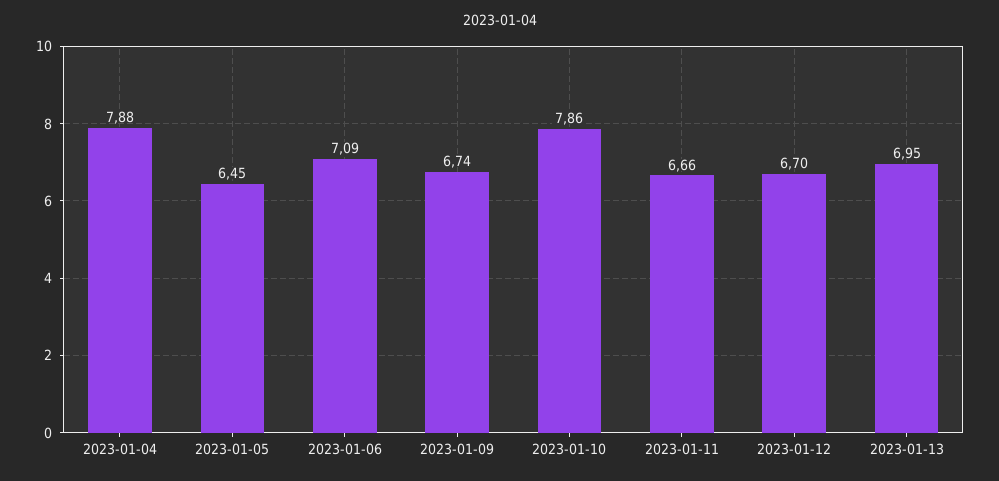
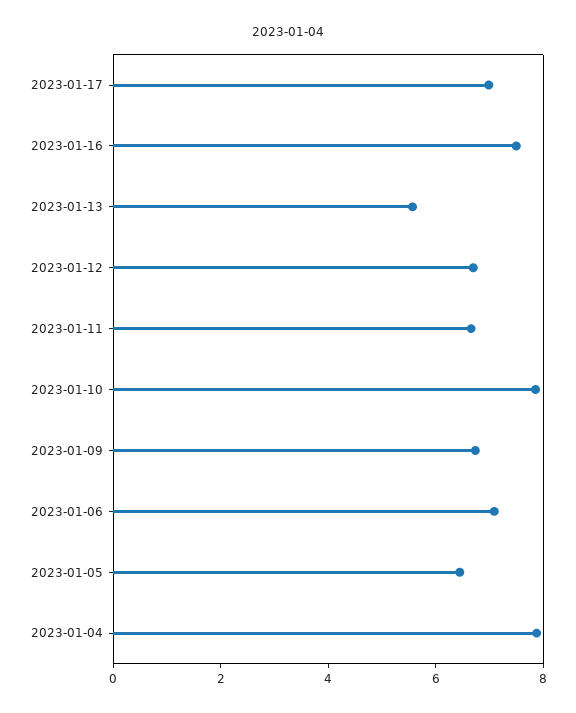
2023-01-13: 6.95 -> 5.5
2023-01-17: none -> 7
2023-01-16: none -> 7.5

